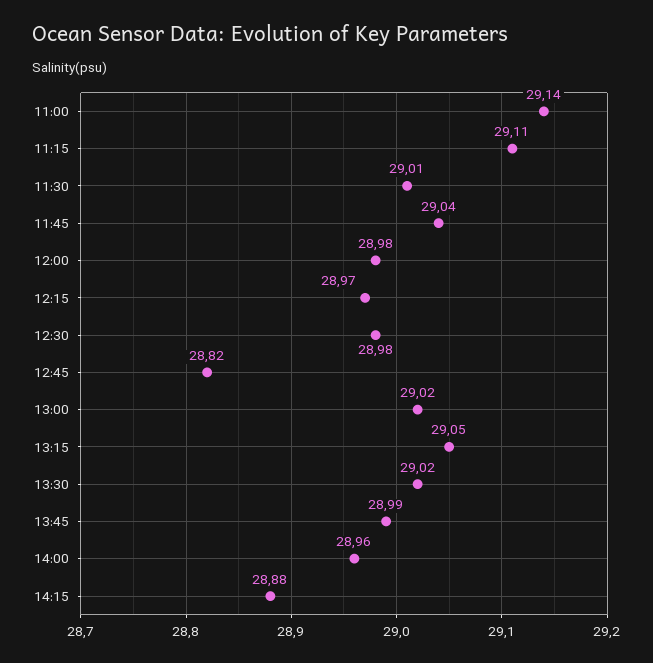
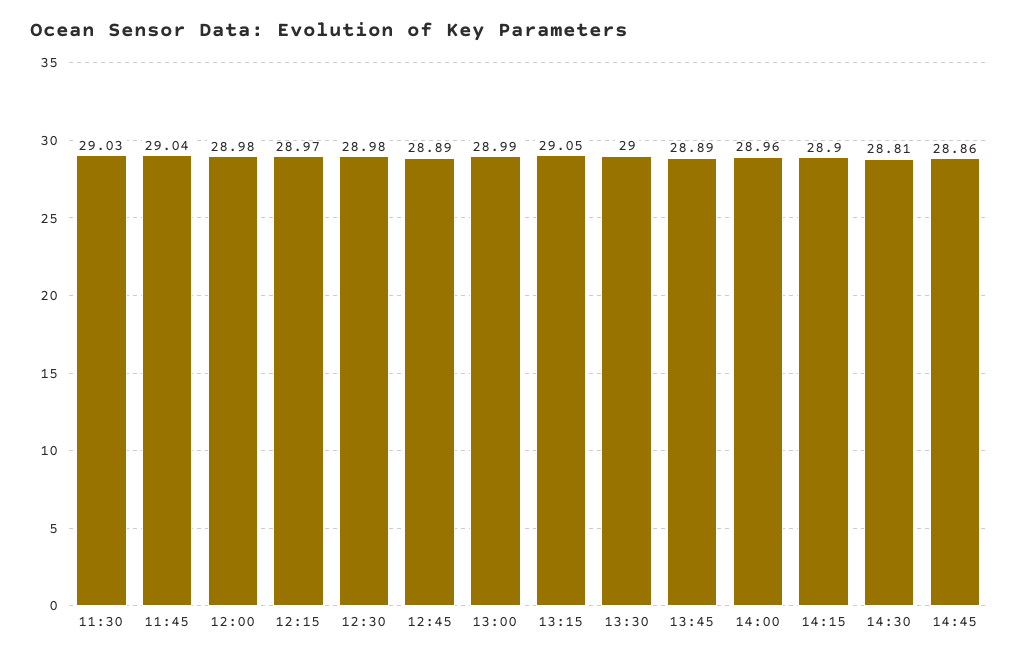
11:00: 29.14 -> none
11:15: 29.11 -> none
11:30: 29.01 -> 29.03
12:45: 28.82 -> 28.89
13:00: 29.02 -> 28.99
13:30: 29.02 -> 29
13:45: 28.99 -> 28.89
14:15: 28.88 -> 28.9
14:30: none -> 28.81
14:45: none -> 28.86

